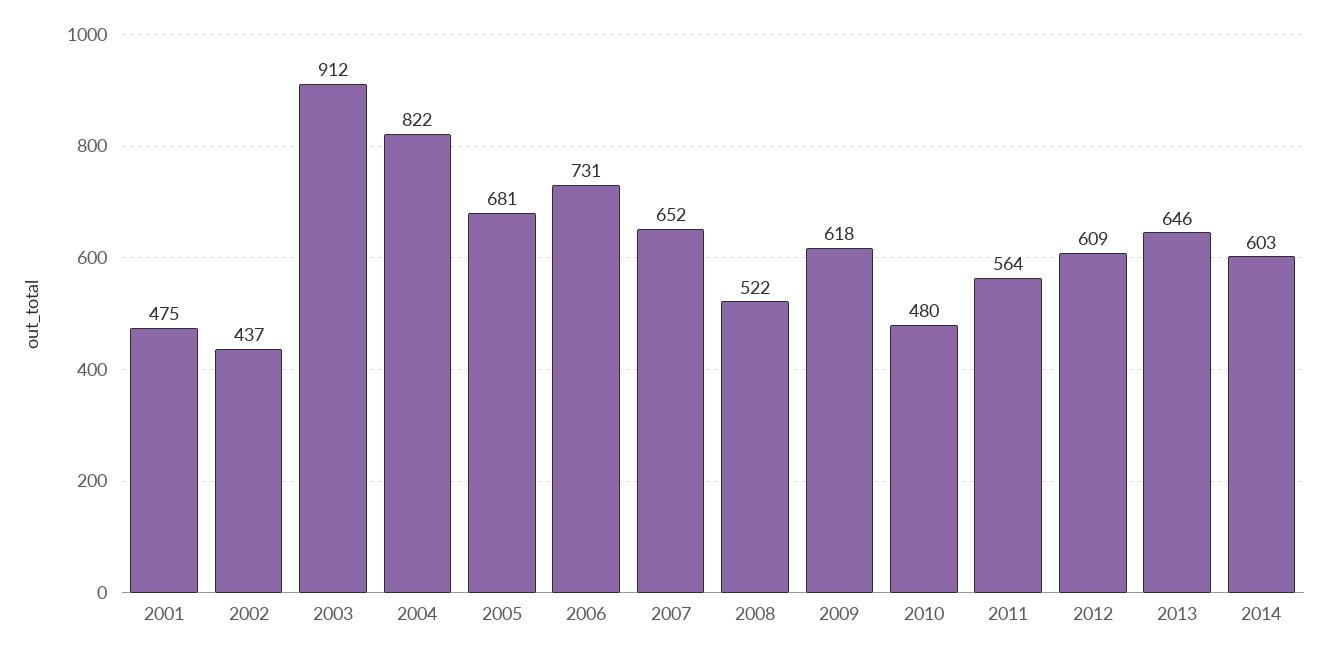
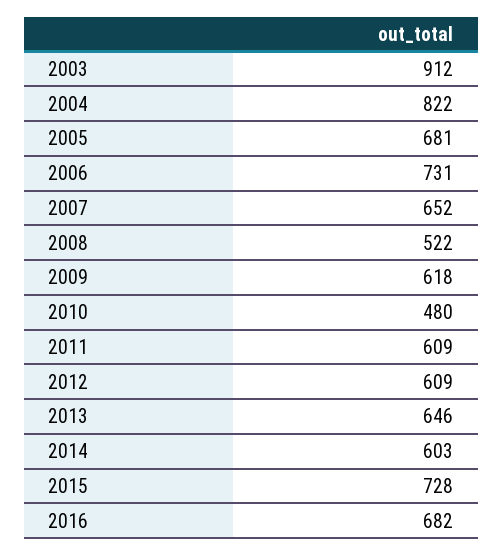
2001: 475 -> none
2002: 437 -> none
2011: 564 -> 609
2015: none -> 728
2016: none -> 682

